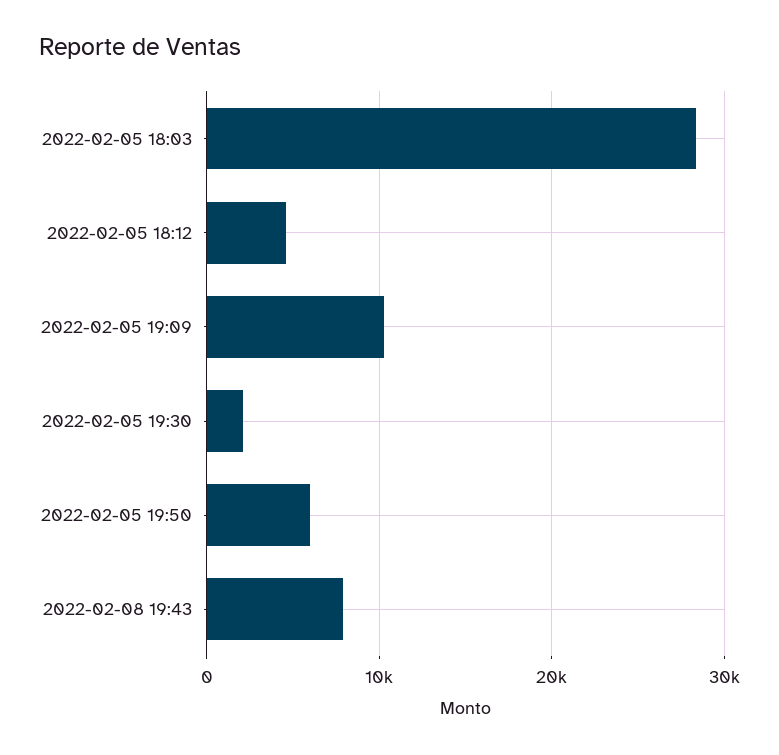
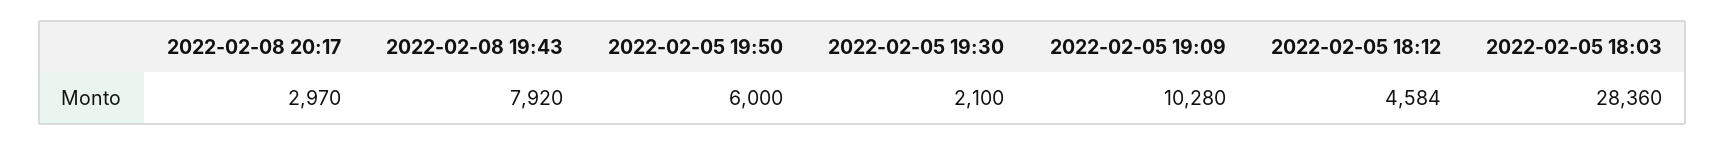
2022-02-08 20:17: none -> 2970

